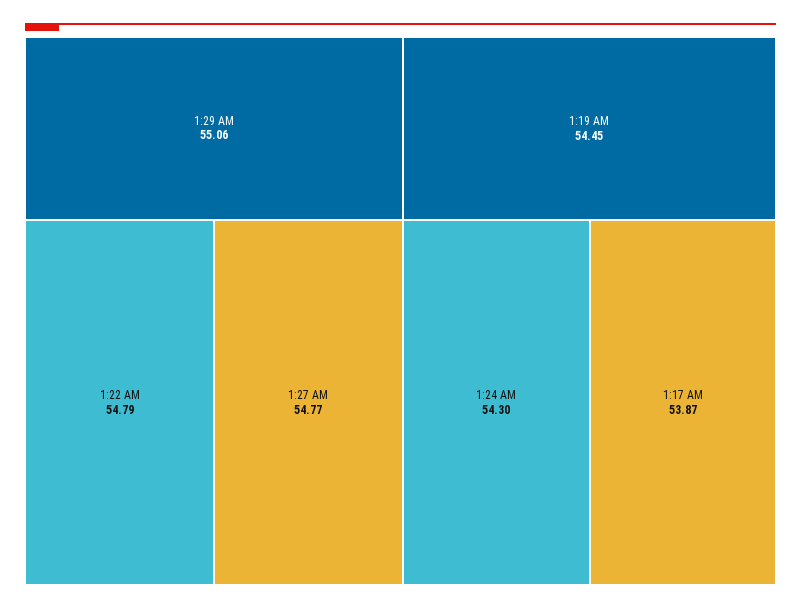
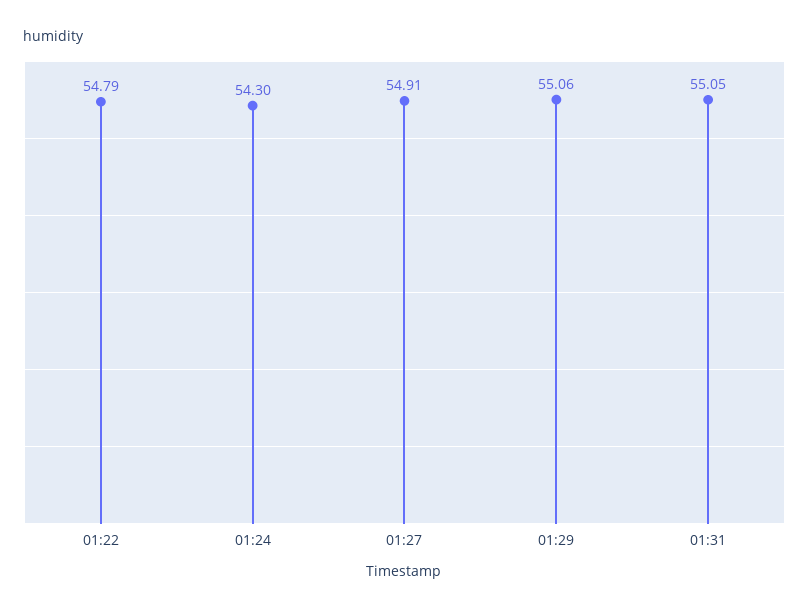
1:27 AM: 54.77 -> 54.91
1:19 AM: 54.45 -> none
1:17 AM: 53.87 -> none
01:31: none -> 55.05

